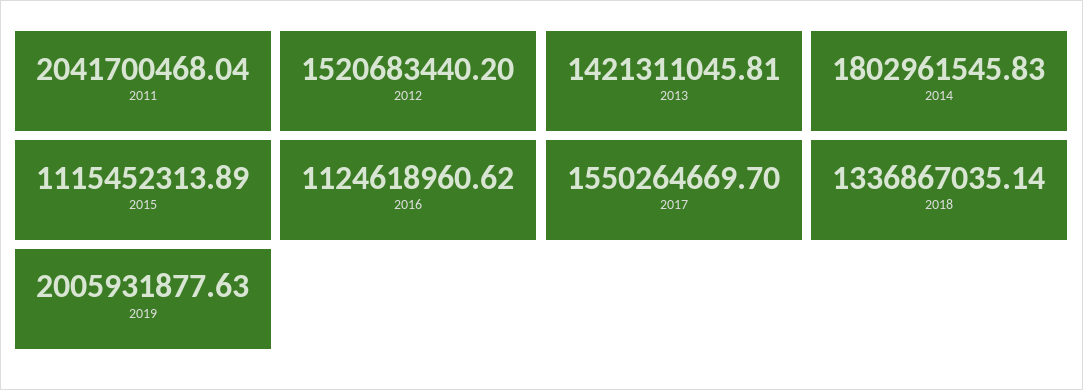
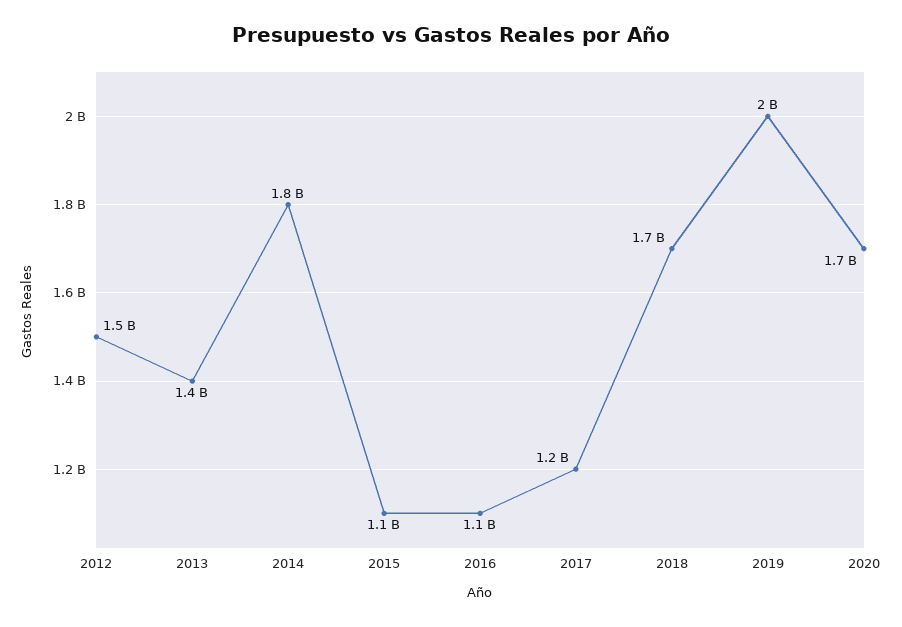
2011: 2041700468.04 -> none
2017: 1550264669.7 -> 1200000000
2018: 1336867035.14 -> 1700000000
2020: none -> 1700000000

